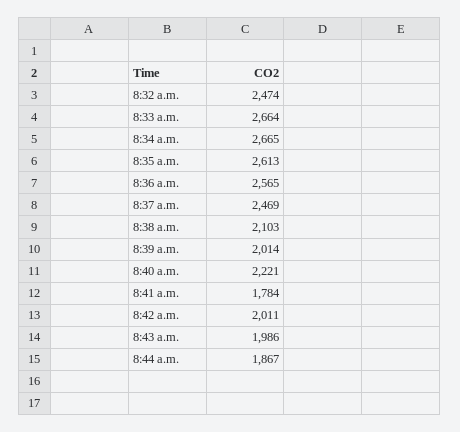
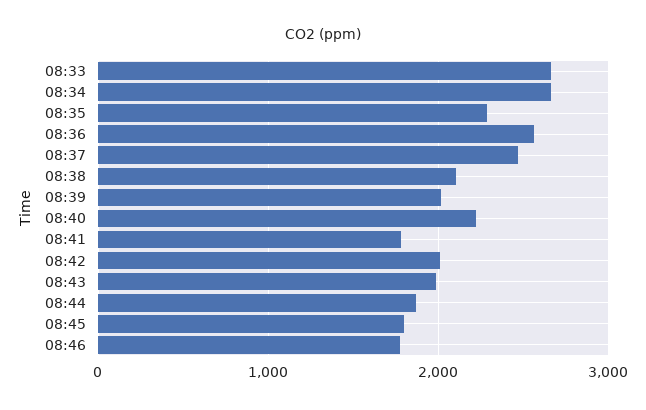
8:32 a.m.: 2474 -> none
8:35 a.m.: 2613 -> 2300
08:45: none -> 1800
08:46: none -> 1800

